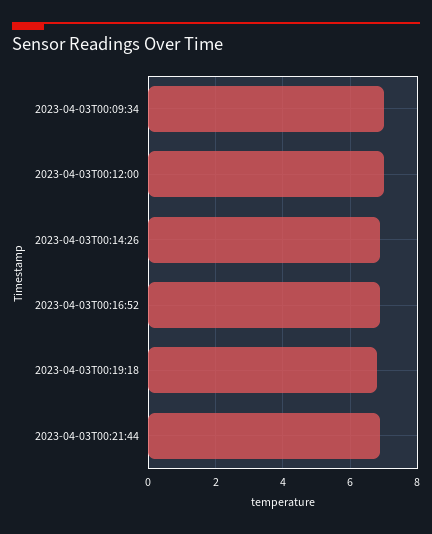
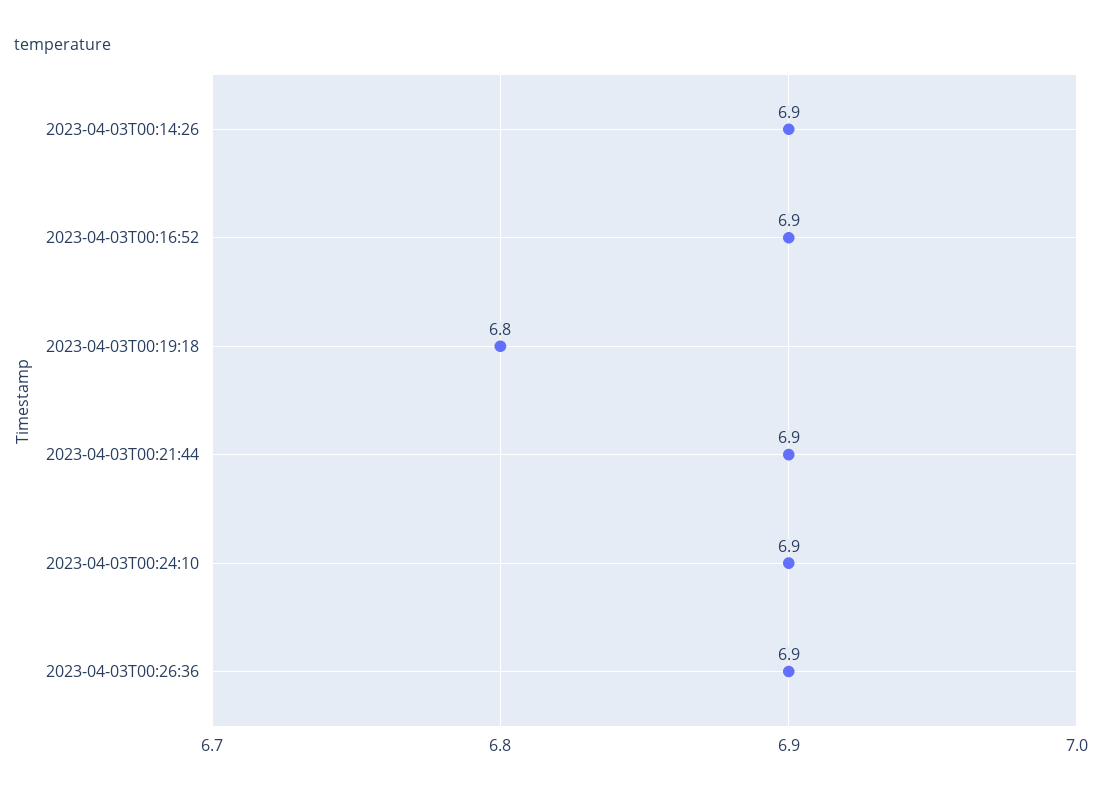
2023-04-03T00:09:34: 7 -> none
2023-04-03T00:12:00: 7 -> none
2023-04-03T00:24:10: none -> 6.9
2023-04-03T00:26:36: none -> 6.9

